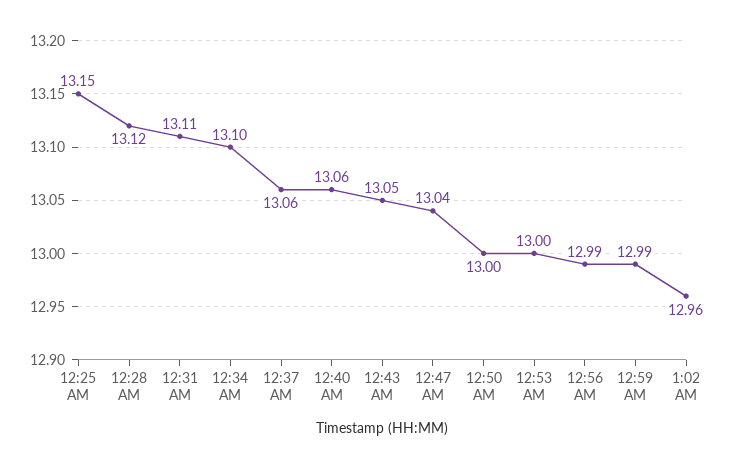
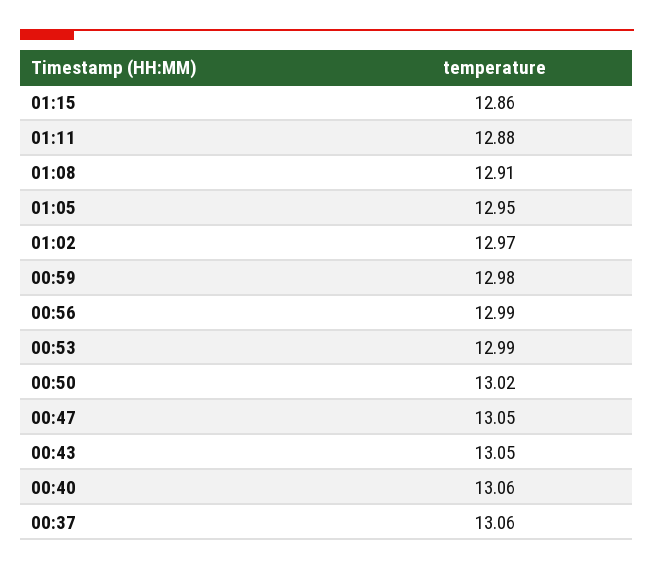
12:25 AM: 13.15 -> none
12:28 AM: 13.12 -> none
12:31 AM: 13.11 -> none
12:34 AM: 13.1 -> none
12:47 AM: 13.04 -> 13.05
12:50 AM: 13 -> 13.02
12:53 AM: 13 -> 12.99
12:59 AM: 12.99 -> 12.98
1:02 AM: 12.96 -> 12.97
01:15: none -> 12.86
01:11: none -> 12.88
01:08: none -> 12.91
01:05: none -> 12.95

